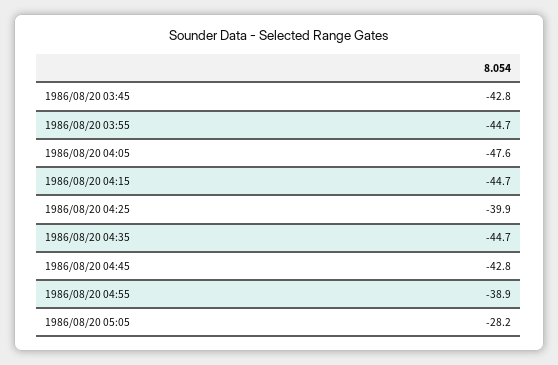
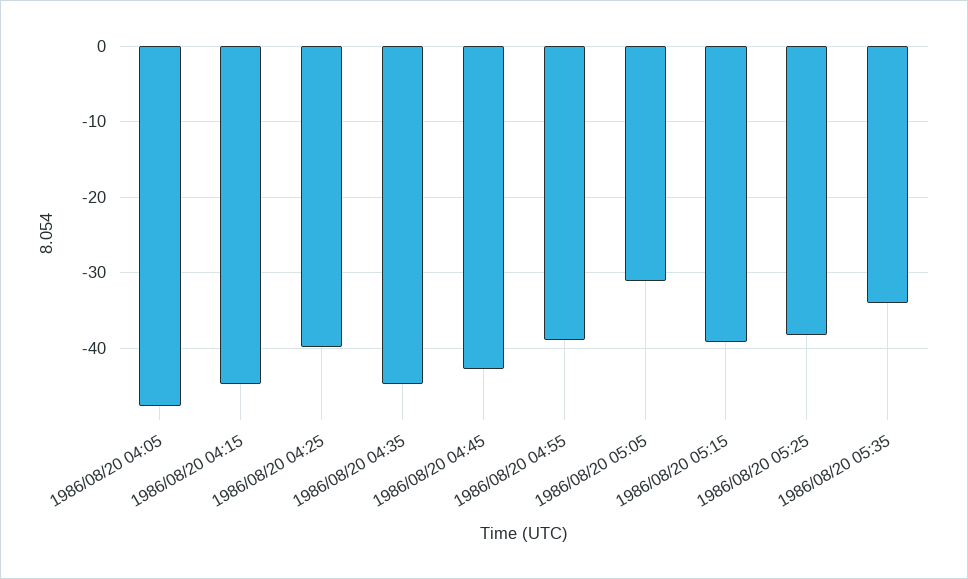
1986/08/20 03:45: -42.8 -> none
1986/08/20 03:55: -44.7 -> none
1986/08/20 05:05: -28.2 -> -31
1986/08/20 05:15: none -> -39
1986/08/20 05:25: none -> -38
1986/08/20 05:35: none -> -34

